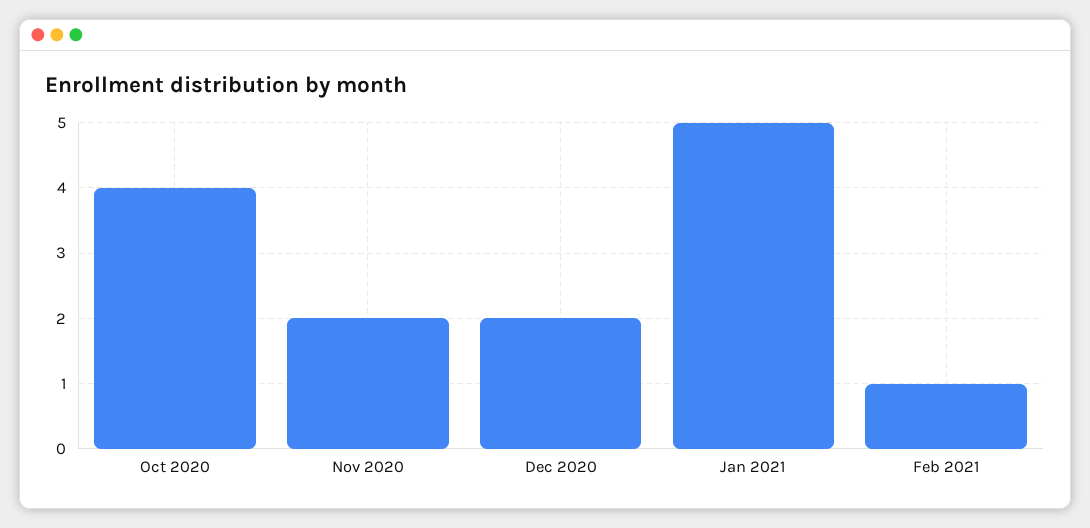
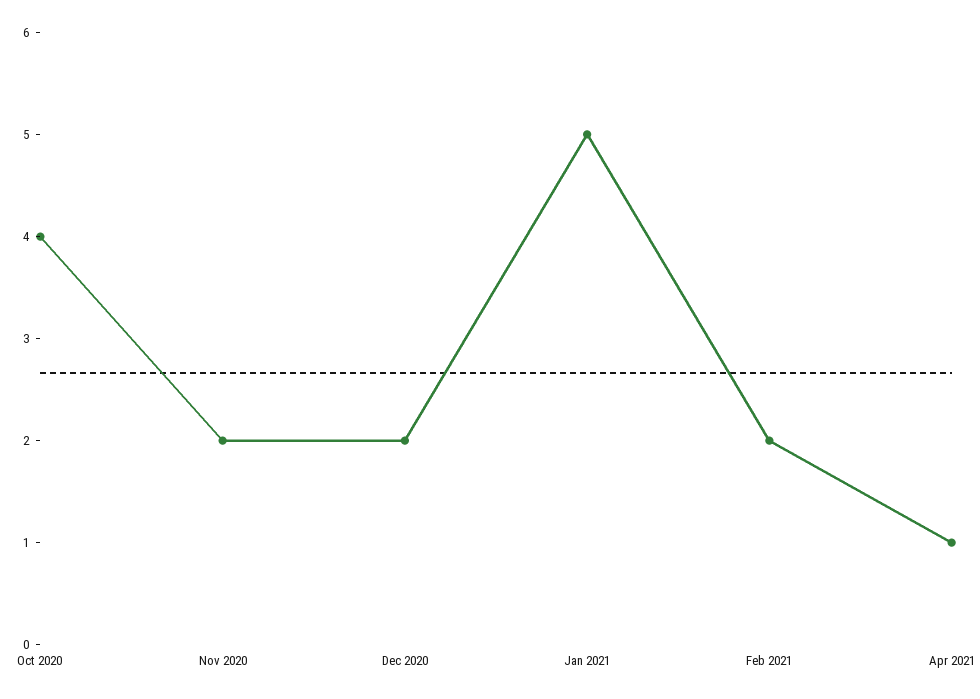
Feb 2021: 1 -> 2
Apr 2021: none -> 1

